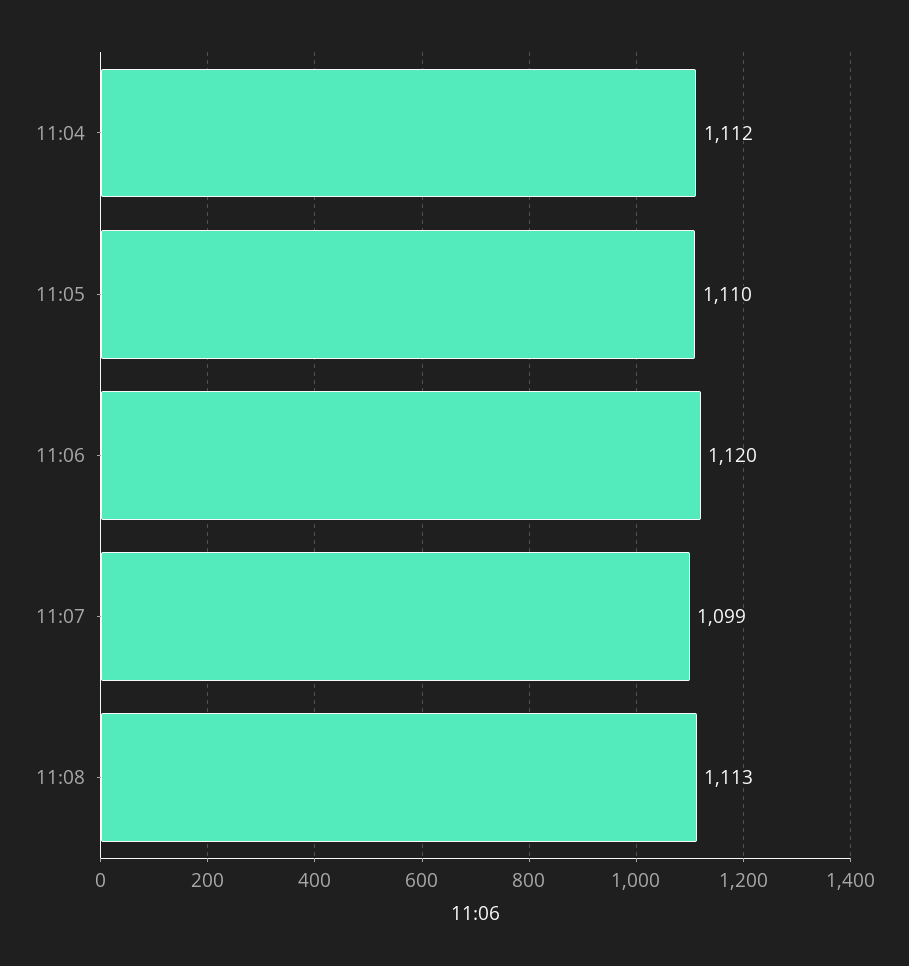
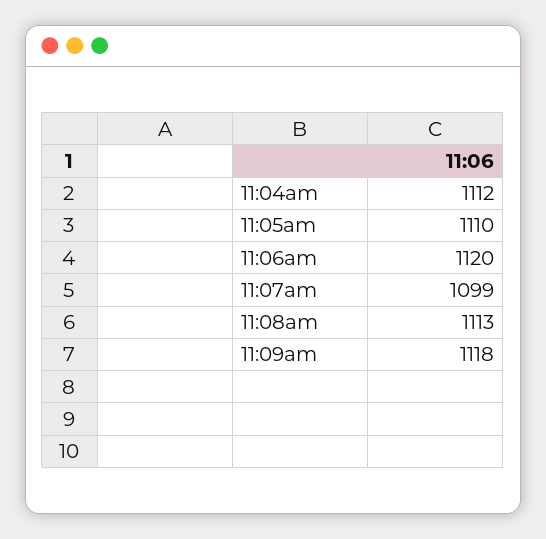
11:09am: none -> 1118

